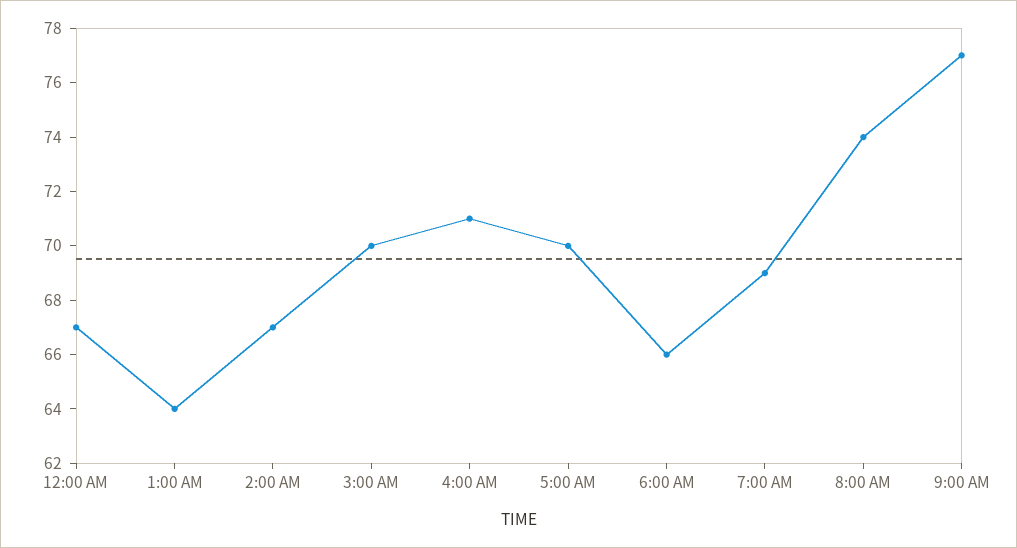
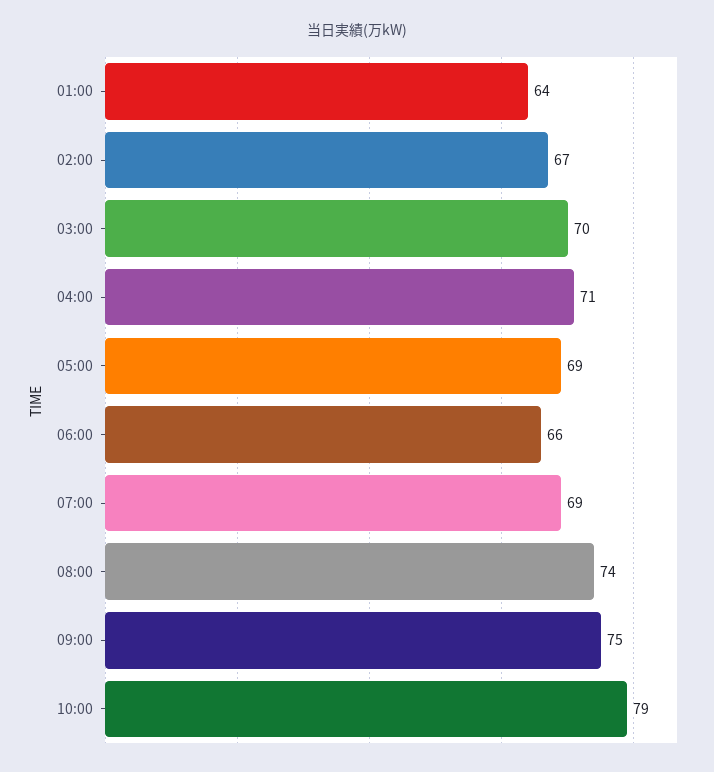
12:00 AM: 67 -> none
5:00 AM: 70 -> 69
9:00 AM: 77 -> 75
10:00: none -> 79

